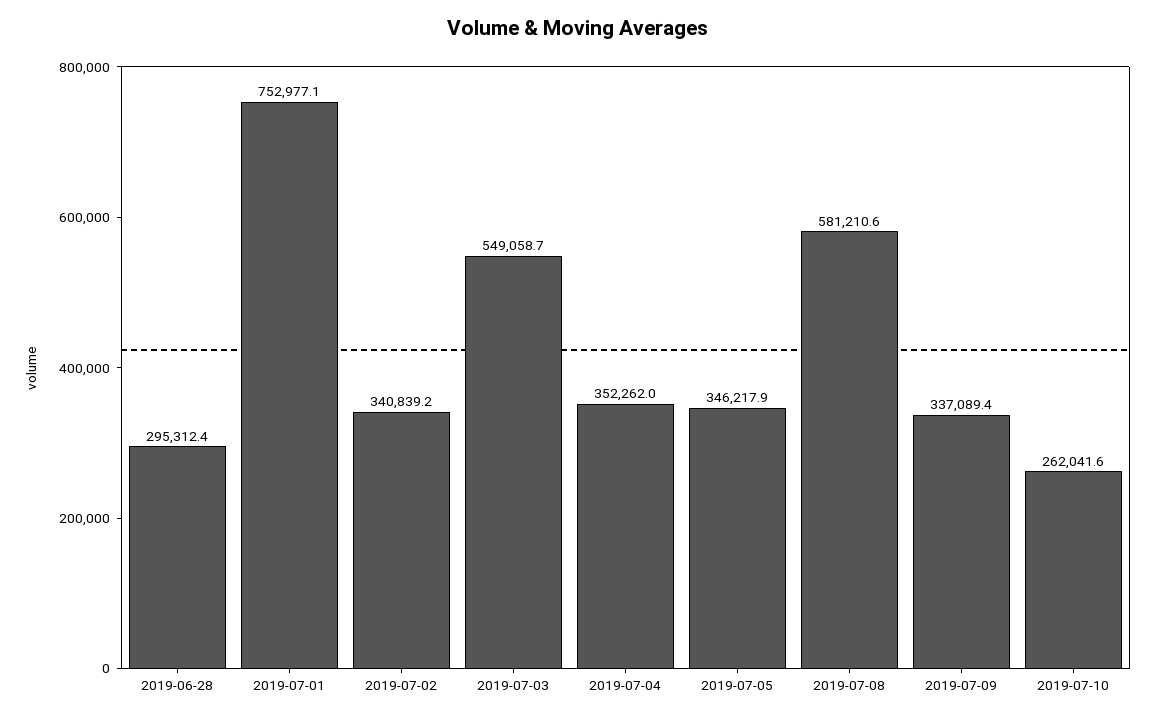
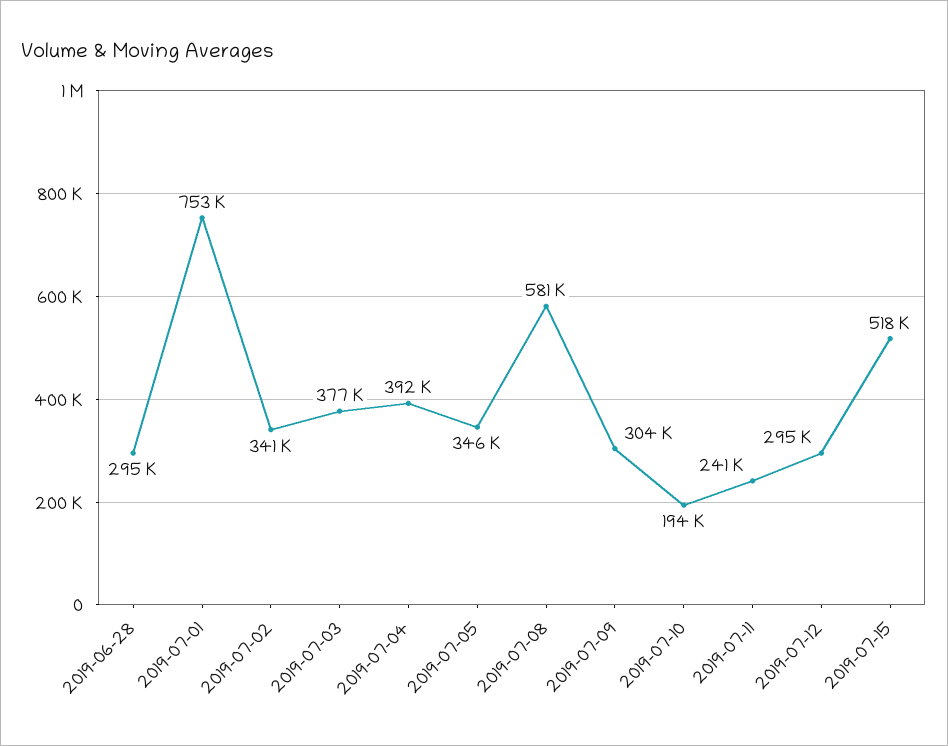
2019-07-03: 549058.7 -> 377000
2019-07-04: 352262 -> 392000
2019-07-09: 337089.4 -> 304000
2019-07-10: 262041.6 -> 194000
2019-07-11: none -> 241000
2019-07-12: none -> 295000
2019-07-15: none -> 518000

